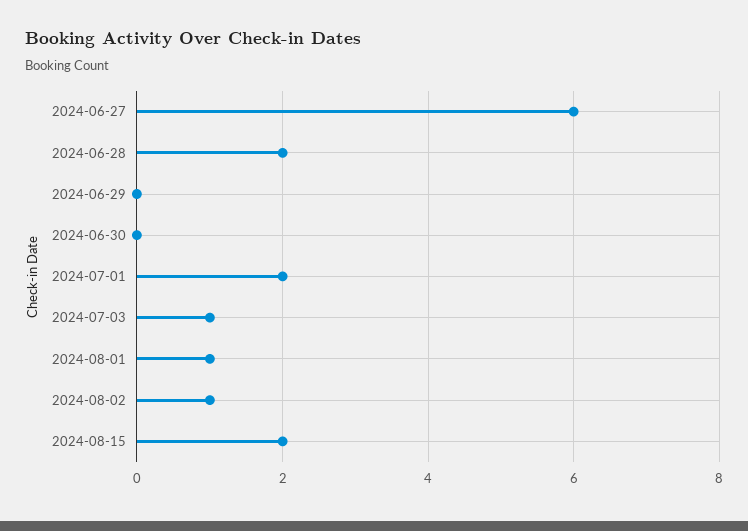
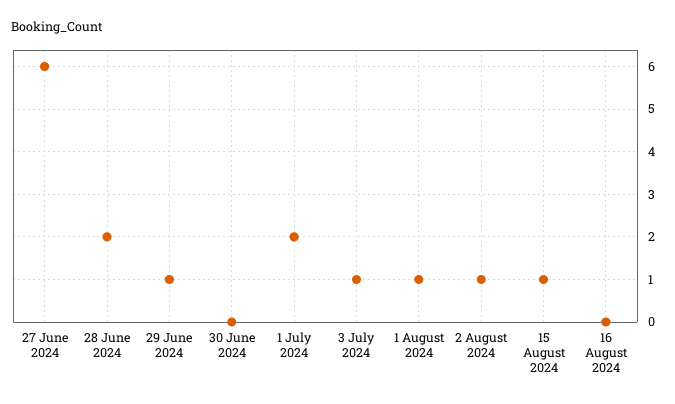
2024-06-29: 0 -> 1
2024-08-15: 2 -> 1
16 August 2024: none -> 0

